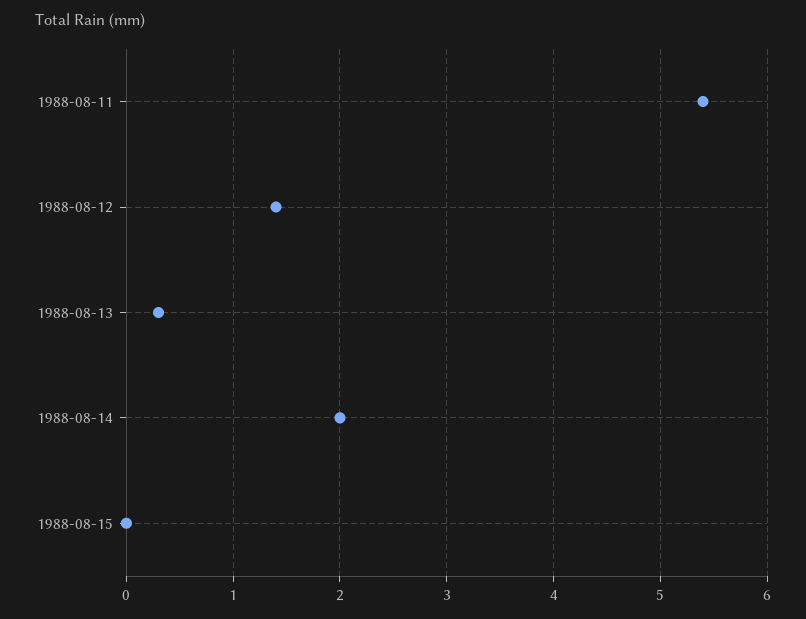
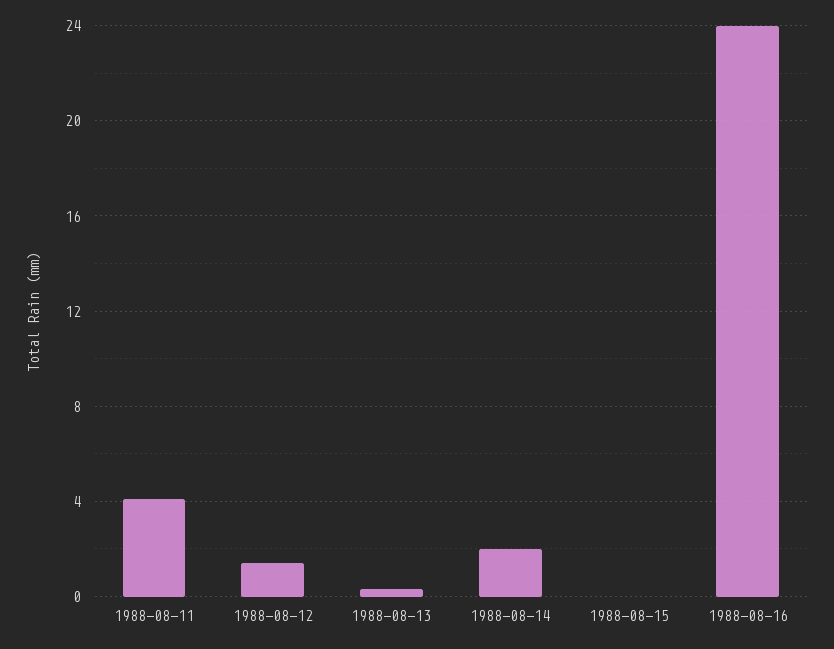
1988-08-11: 5.4 -> 4
1988-08-16: none -> 24

